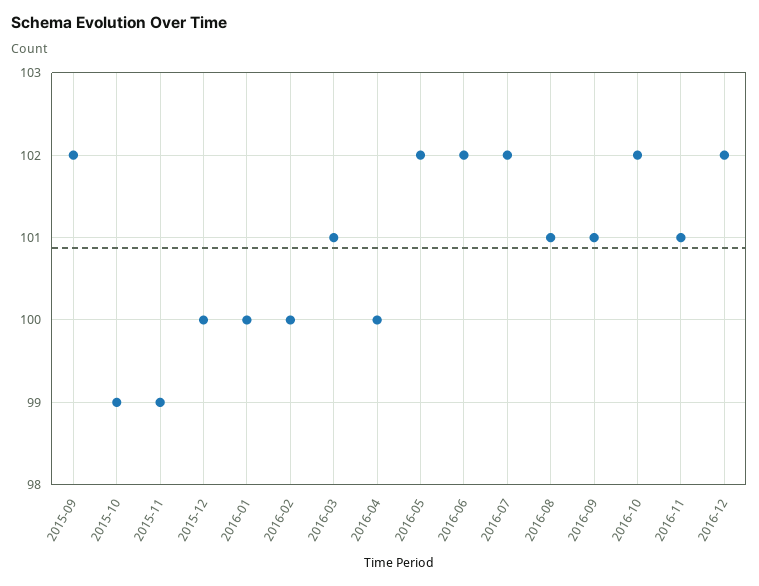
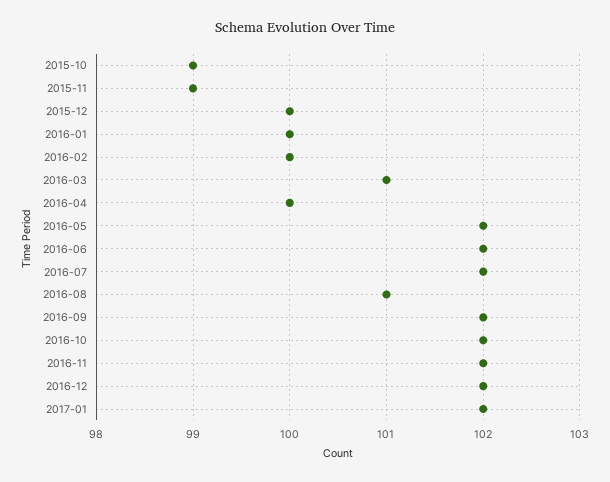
2015-09: 102 -> none
2016-09: 101 -> 102
2016-11: 101 -> 102
2017-01: none -> 102

